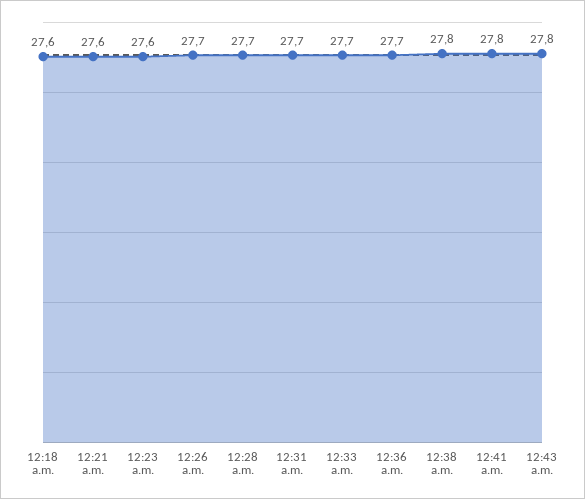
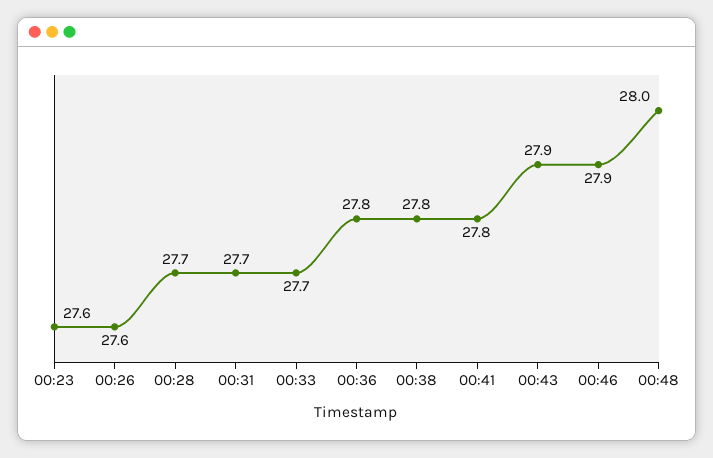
12:18 a.m.: 27.6 -> none
12:21 a.m.: 27.6 -> none
12:26 a.m.: 27.7 -> 27.6
12:36 a.m.: 27.7 -> 27.8
12:43 a.m.: 27.8 -> 27.9
00:46: none -> 27.9
00:48: none -> 28

